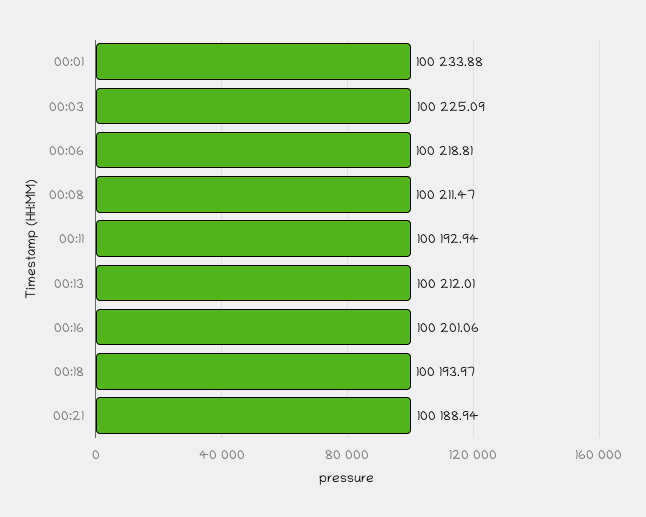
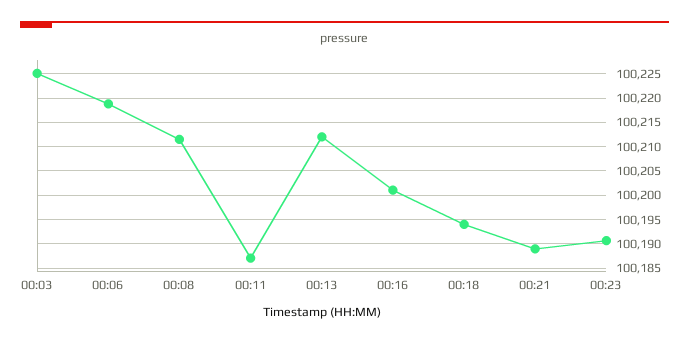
00:01: 100233.88 -> none
00:11: 100192.94 -> 100187.5
00:23: none -> 100190

